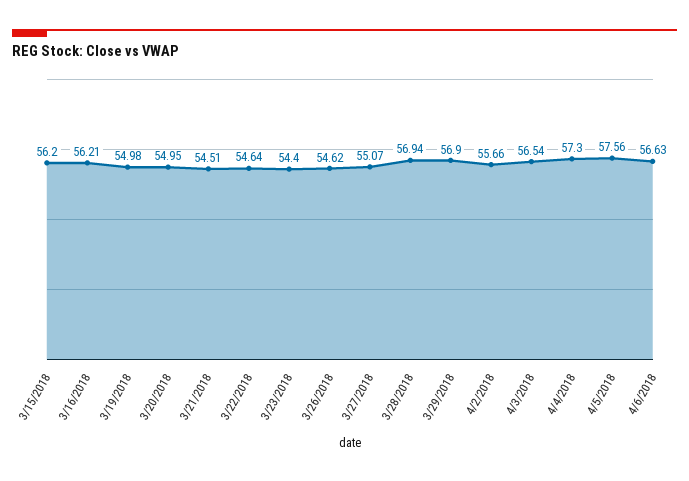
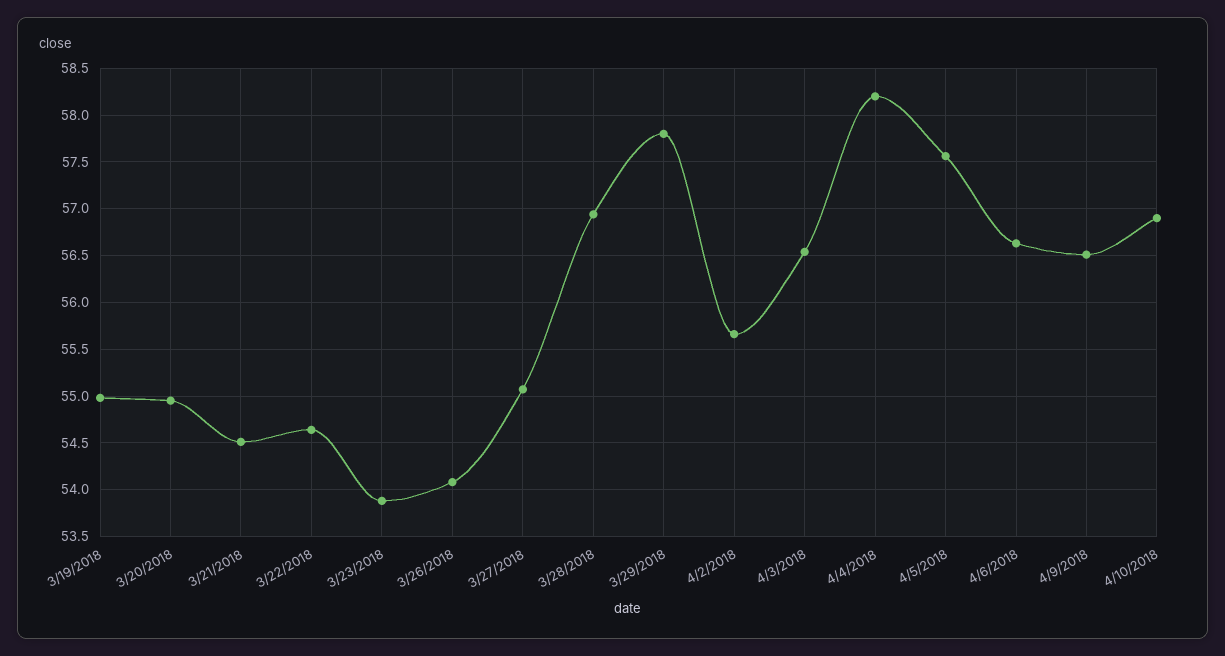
3/15/2018: 56.2 -> none
3/16/2018: 56.21 -> none
3/23/2018: 54.4 -> 53.9
3/26/2018: 54.62 -> 54.1
3/29/2018: 56.9 -> 57.8
4/4/2018: 57.3 -> 58.2
4/9/2018: none -> 56.5
4/10/2018: none -> 56.9

